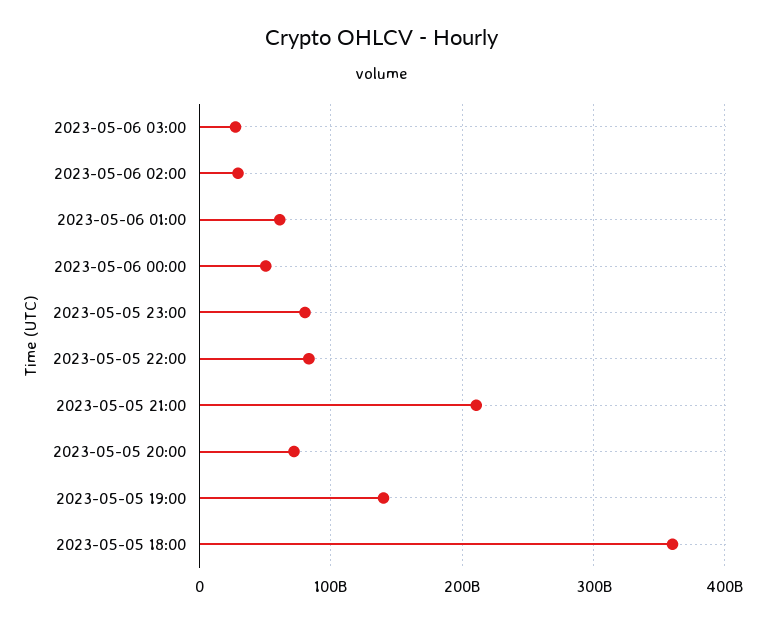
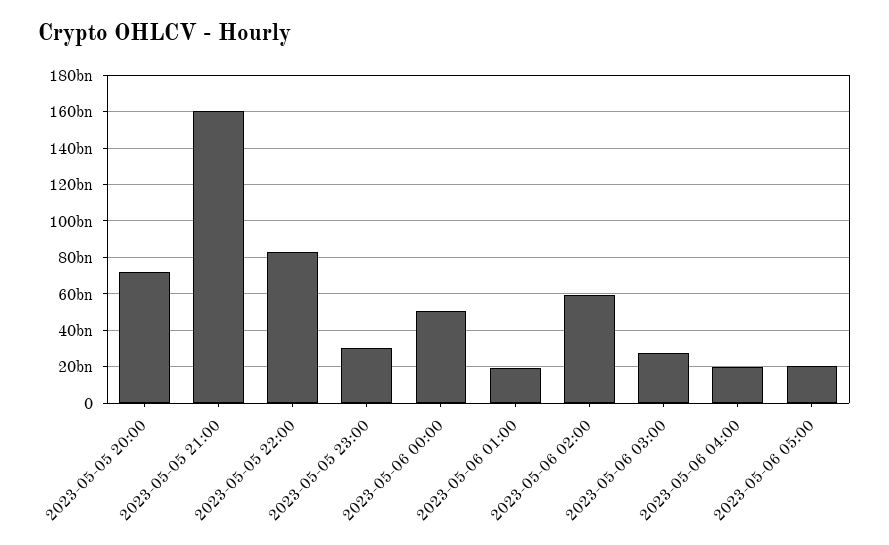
2023-05-06 02:00: 30000000000 -> 60000000000
2023-05-06 01:00: 60000000000 -> 20000000000
2023-05-05 23:00: 80000000000 -> 30000000000
2023-05-05 21:00: 210000000000 -> 160000000000
2023-05-05 19:00: 140000000000 -> none
2023-05-05 18:00: 360000000000 -> none
2023-05-06 04:00: none -> 20000000000
2023-05-06 05:00: none -> 20000000000

